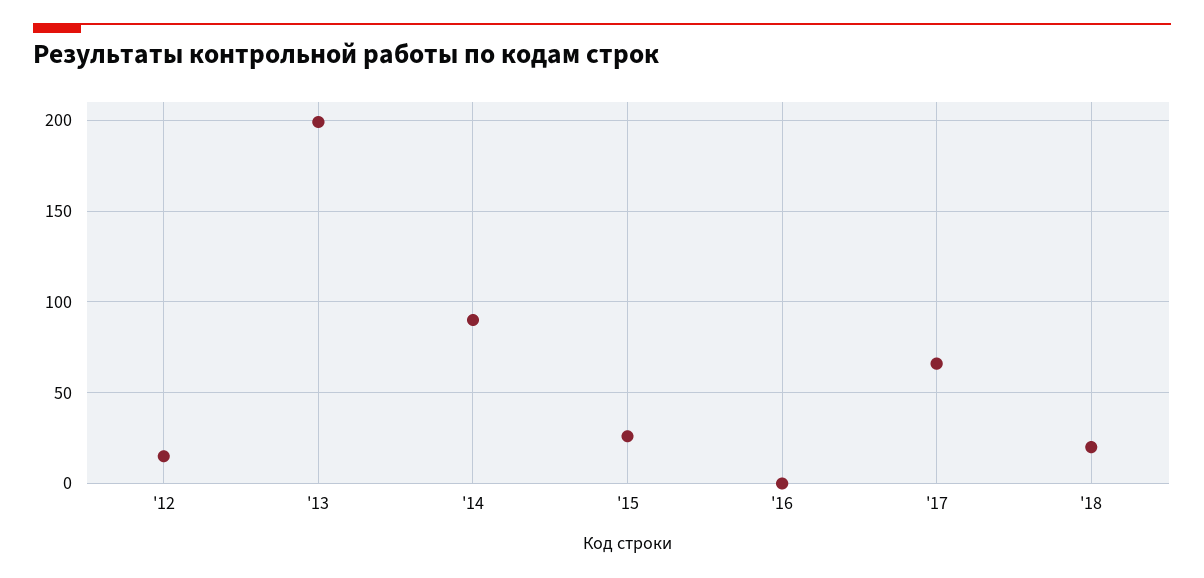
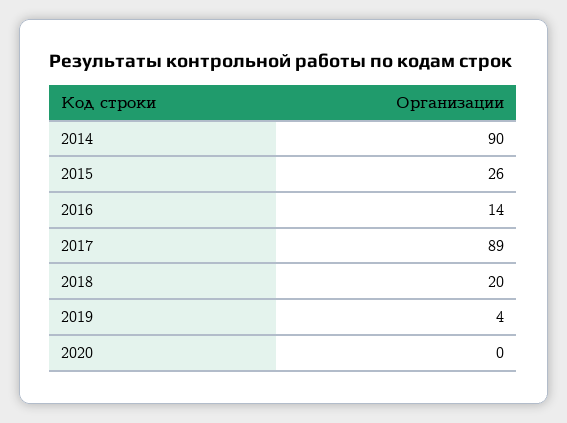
'12: 15 -> none
'13: 200 -> none
'16: 0 -> 14
'17: 65 -> 89
2019: none -> 4
2020: none -> 0

